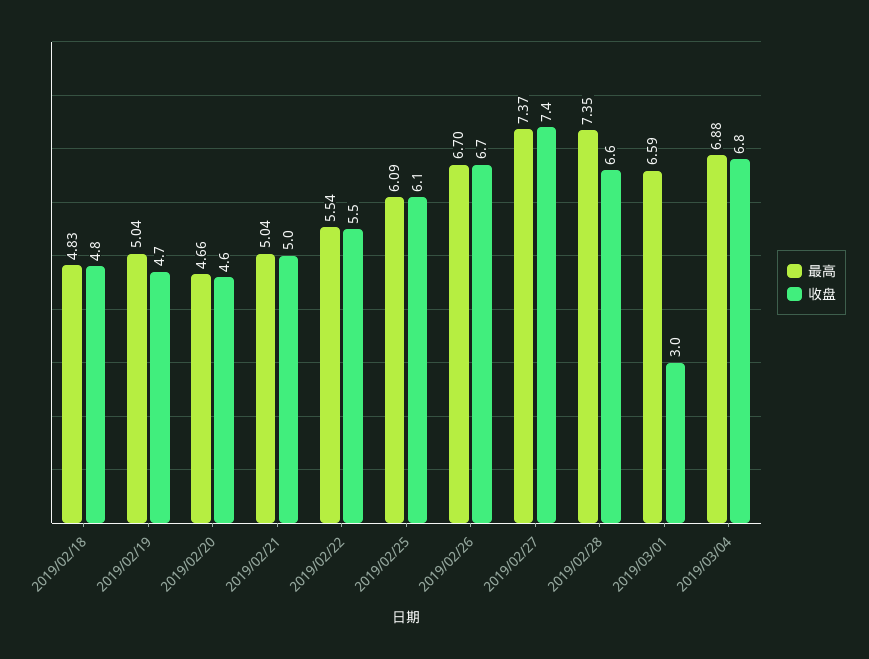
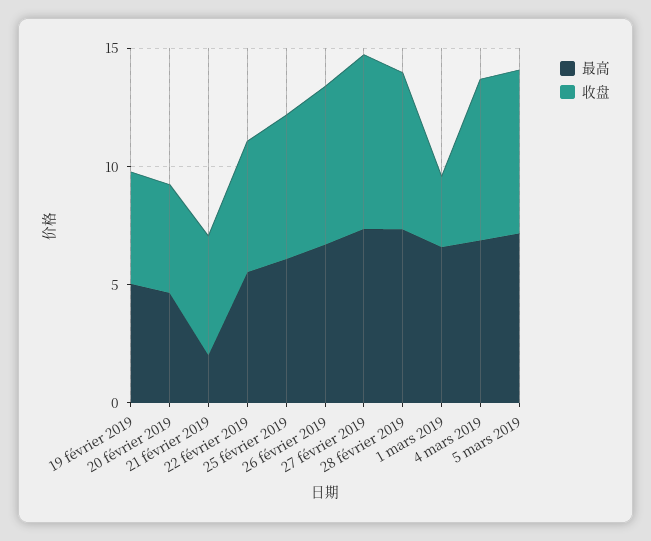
最高, 2019/02/18: 4.83 -> none
收盘, 2019/02/18: 4.8 -> none
最高, 2019/02/21: 5.04 -> 2
最高, 5 mars 2019: none -> 7
收盘, 5 mars 2019: none -> 7

